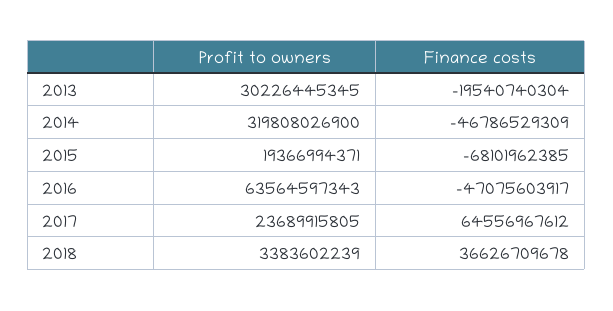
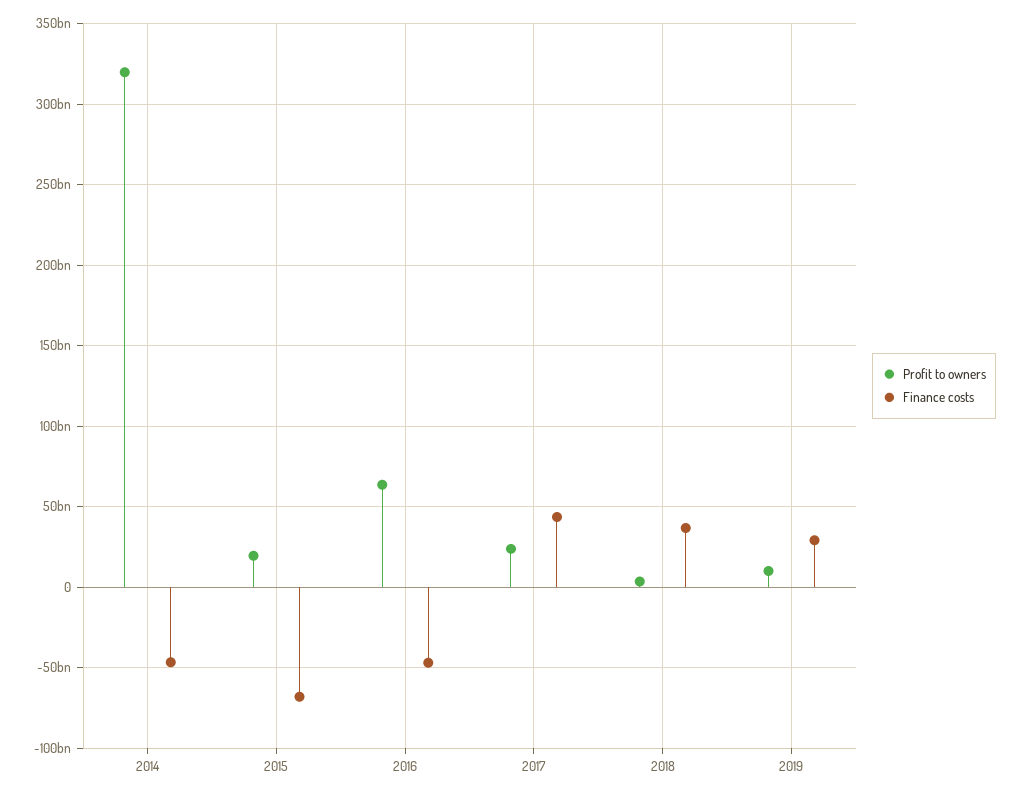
Profit to owners, 2013: 30226445345 -> none
Finance costs, 2013: -19540740304 -> none
Finance costs, 2017: 64556967612 -> 45000000000
Profit to owners, 2019: none -> 10000000000
Finance costs, 2019: none -> 30000000000

